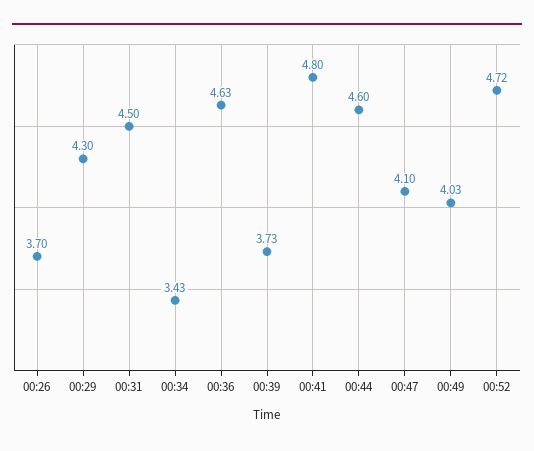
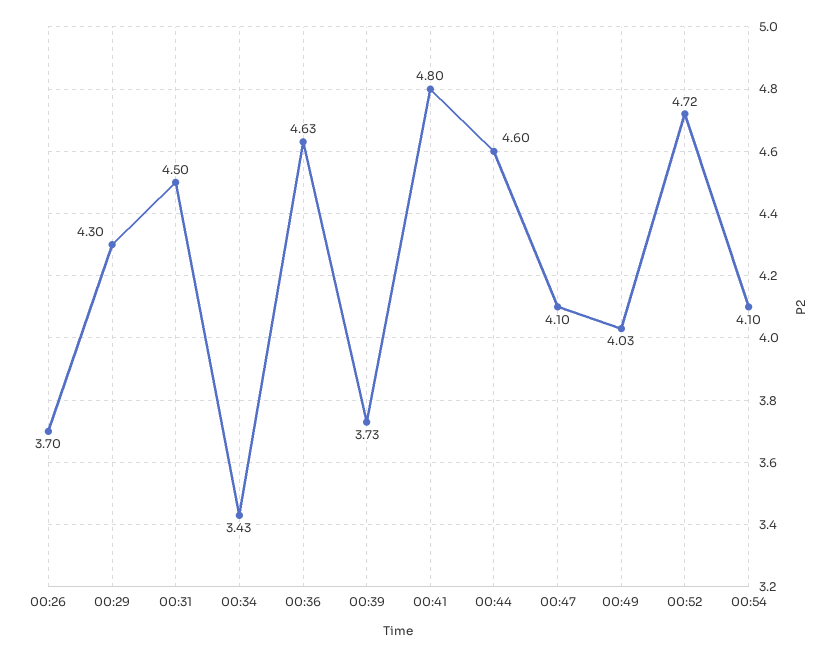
00:54: none -> 4.1

